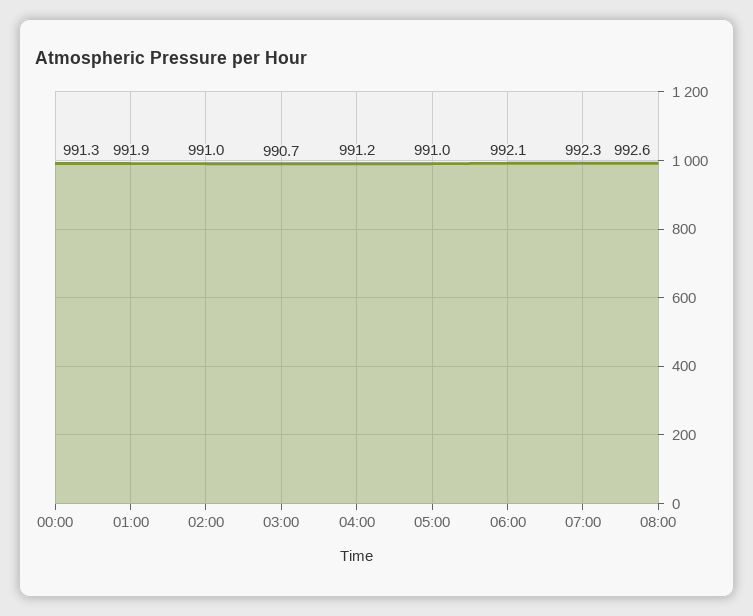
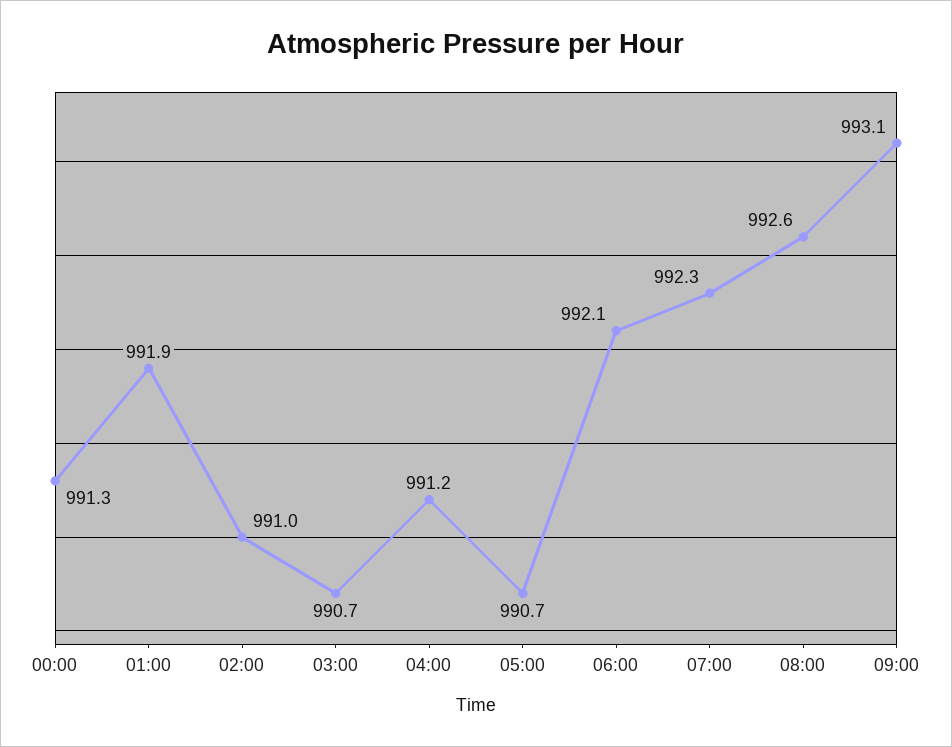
05:00: 991 -> 990.7
09:00: none -> 993.1

